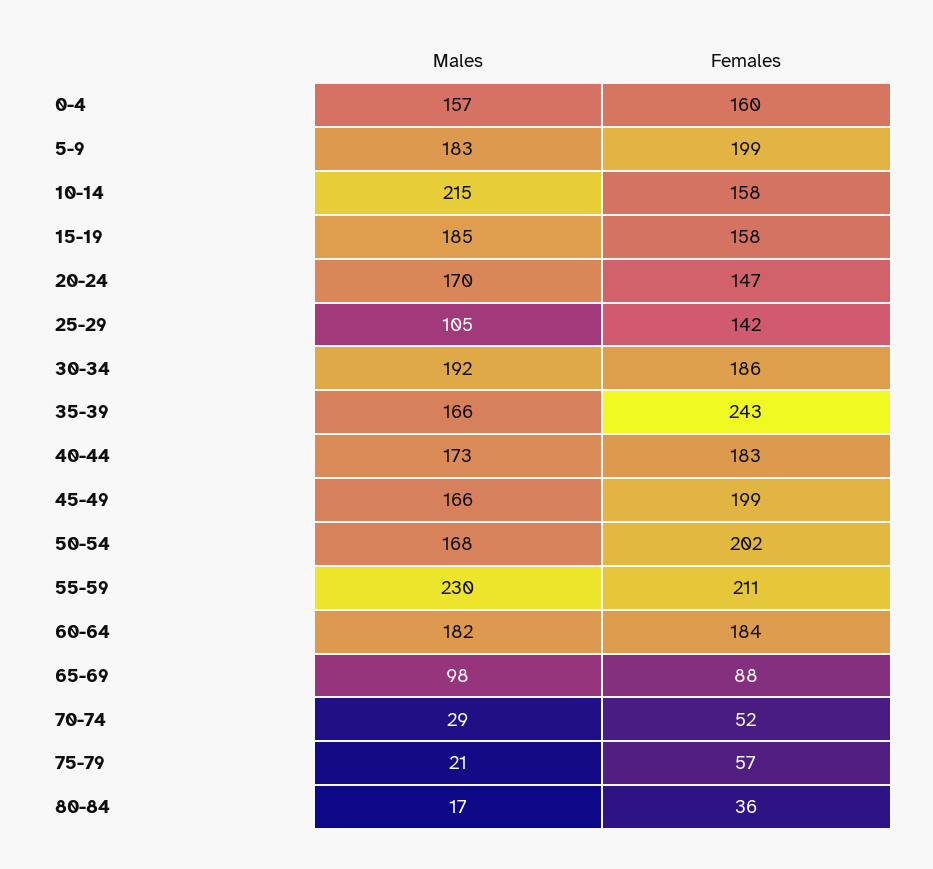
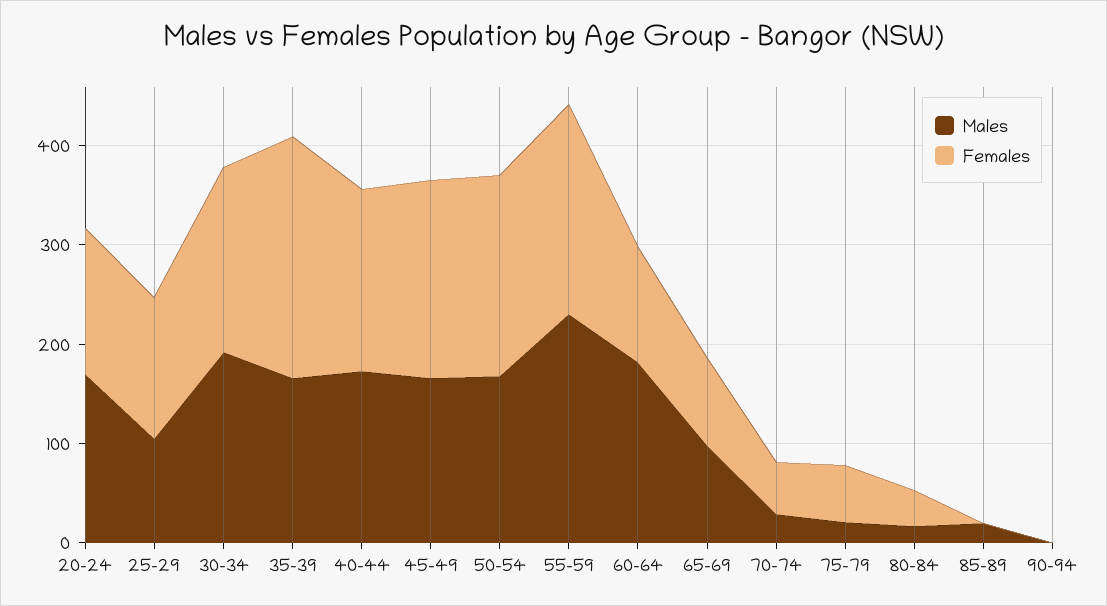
Males, 0-4: 157 -> none
Females, 0-4: 160 -> none
Males, 5-9: 183 -> none
Females, 5-9: 199 -> none
Males, 10-14: 215 -> none
Females, 10-14: 158 -> none
Males, 15-19: 185 -> none
Females, 15-19: 158 -> none
Females, 60-64: 184 -> 120
Males, 85-89: none -> 20
Females, 85-89: none -> 0
Males, 90-94: none -> 0
Females, 90-94: none -> 0

